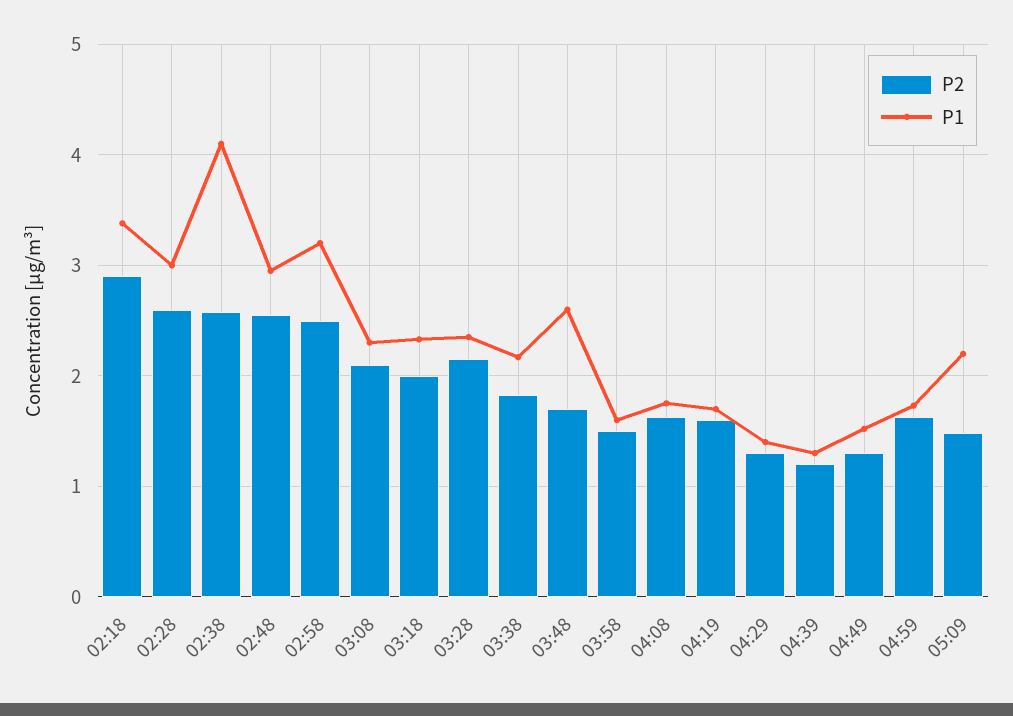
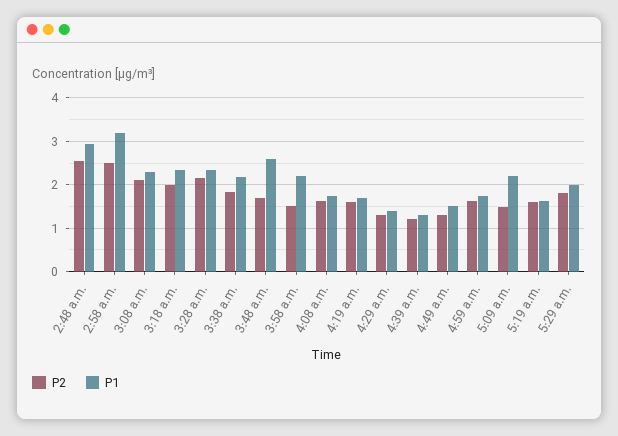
P2, 02:18: 2.9 -> none
P1, 02:18: 3.4 -> none
P2, 02:28: 2.6 -> none
P1, 02:28: 3 -> none
P2, 02:38: 2.6 -> none
P1, 02:38: 4.1 -> none
P1, 03:58: 1.6 -> 2.2
P2, 5:19 a.m.: none -> 1.6
P1, 5:19 a.m.: none -> 1.6
P2, 5:29 a.m.: none -> 1.8
P1, 5:29 a.m.: none -> 2

